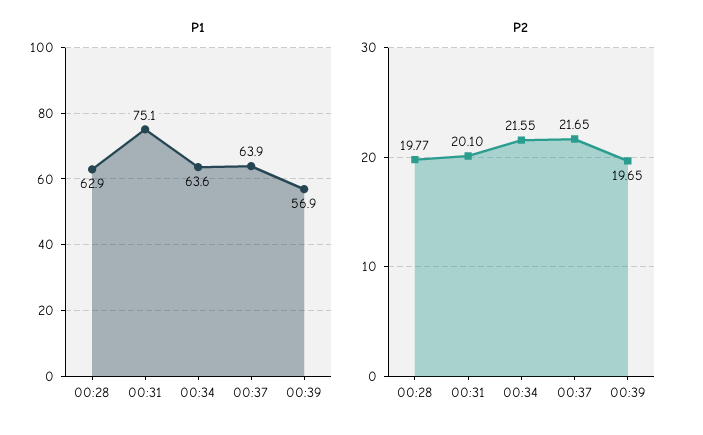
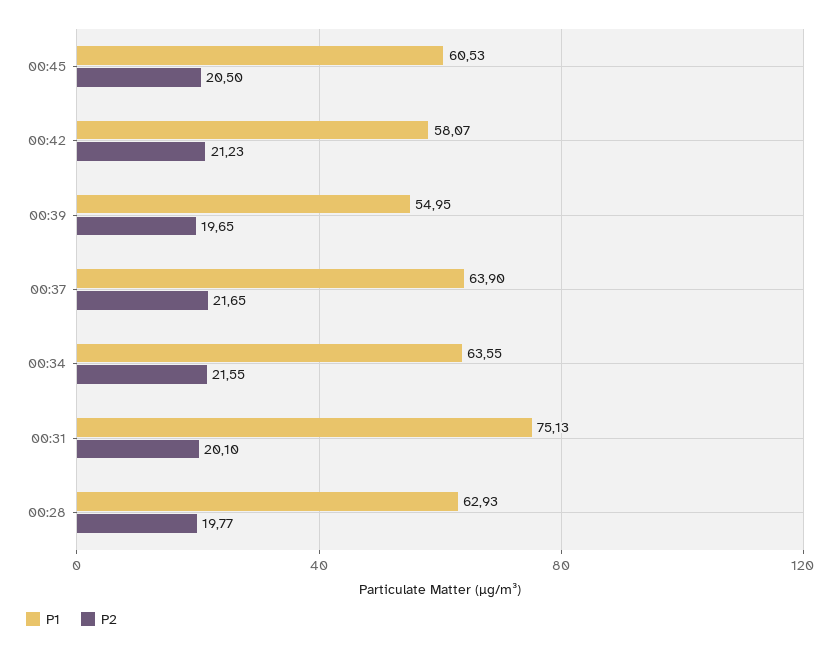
P1, 00:39: 56.9 -> 54.95
P1, 00:45: none -> 60.53
P2, 00:45: none -> 20.5
P1, 00:42: none -> 58.07
P2, 00:42: none -> 21.23

